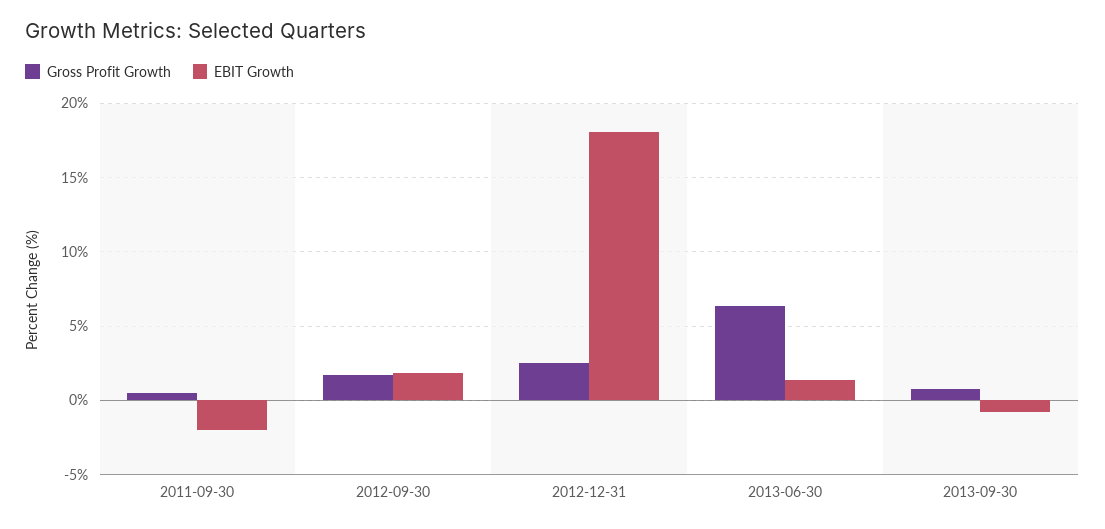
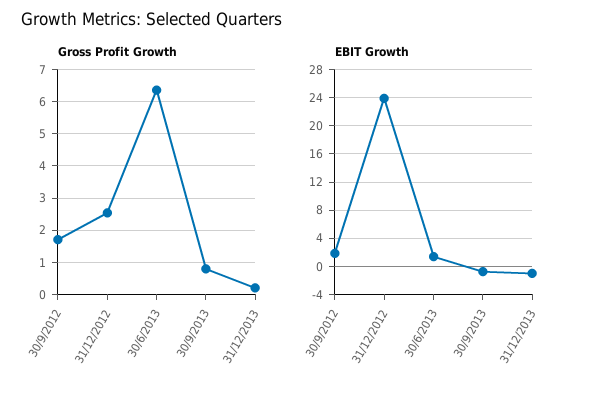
Gross Profit Growth, 2011-09-30: 0.5 -> none
EBIT Growth, 2011-09-30: -2 -> none
EBIT Growth, 2012-12-31: 18 -> 24
Gross Profit Growth, 31/12/2013: none -> 0.2
EBIT Growth, 31/12/2013: none -> -1

